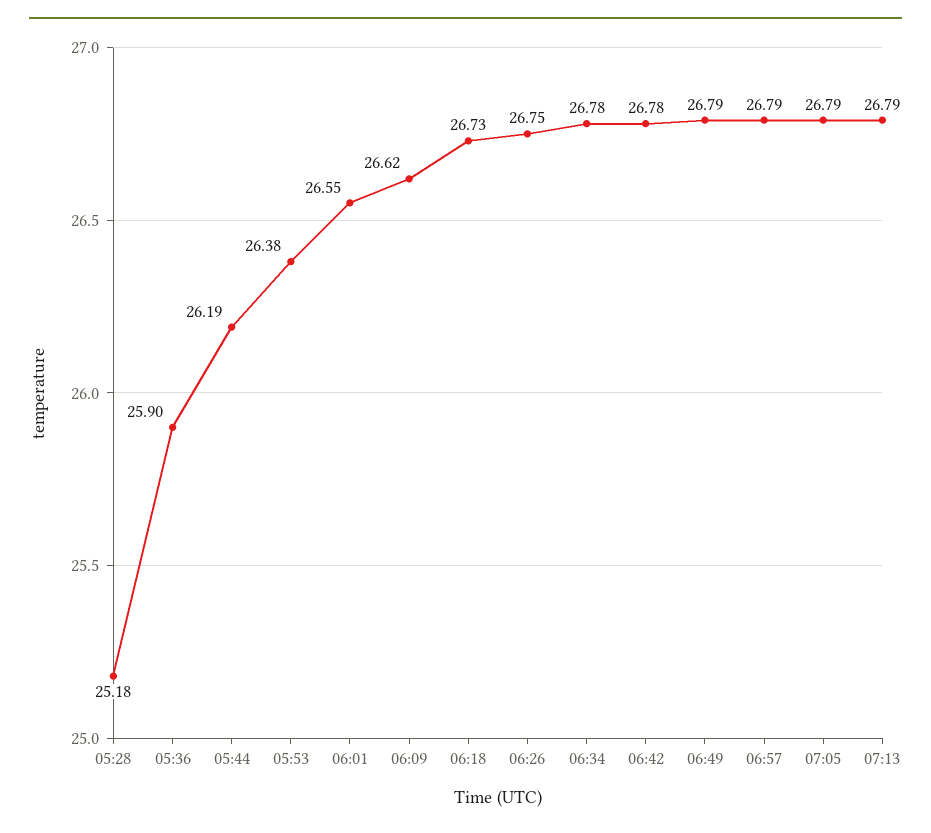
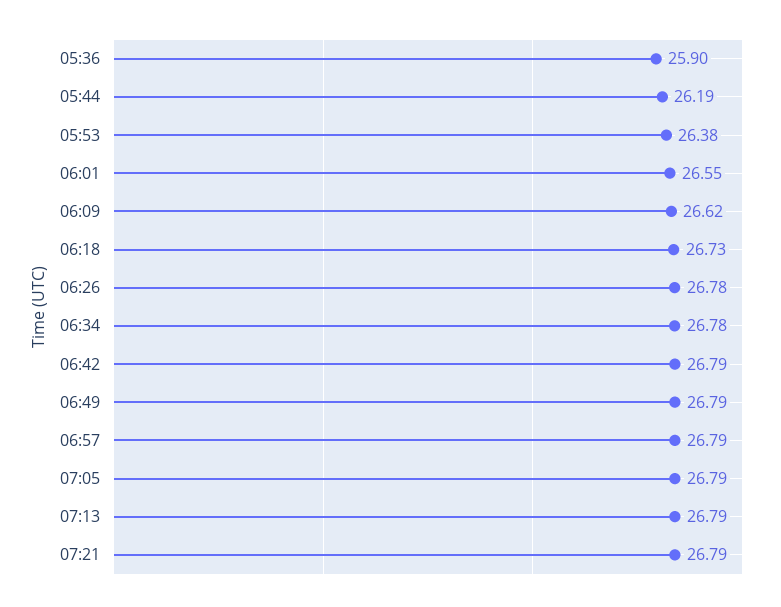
05:28: 25.18 -> none
06:26: 26.75 -> 26.78
06:42: 26.78 -> 26.79
07:21: none -> 26.79

